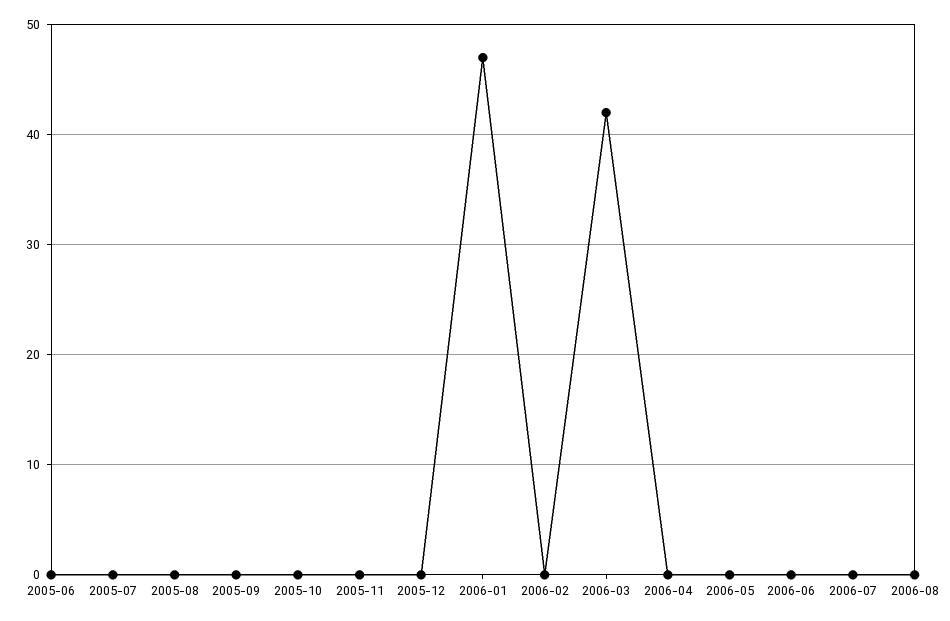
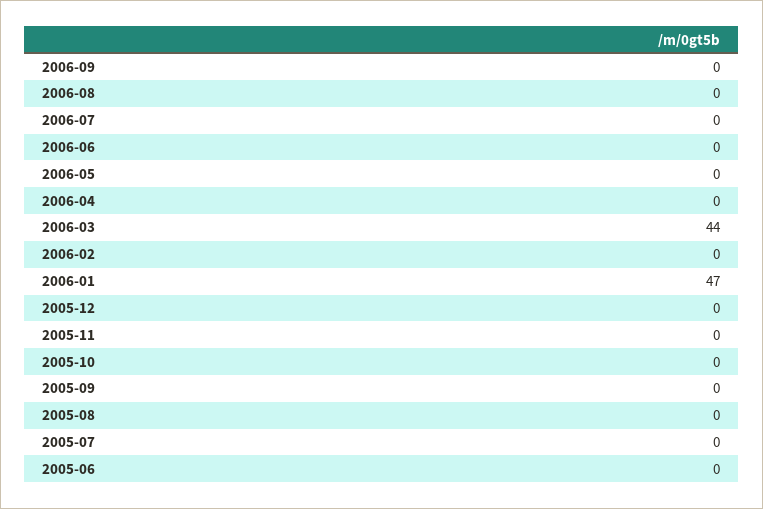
2006-03: 42 -> 44
2006-09: none -> 0

